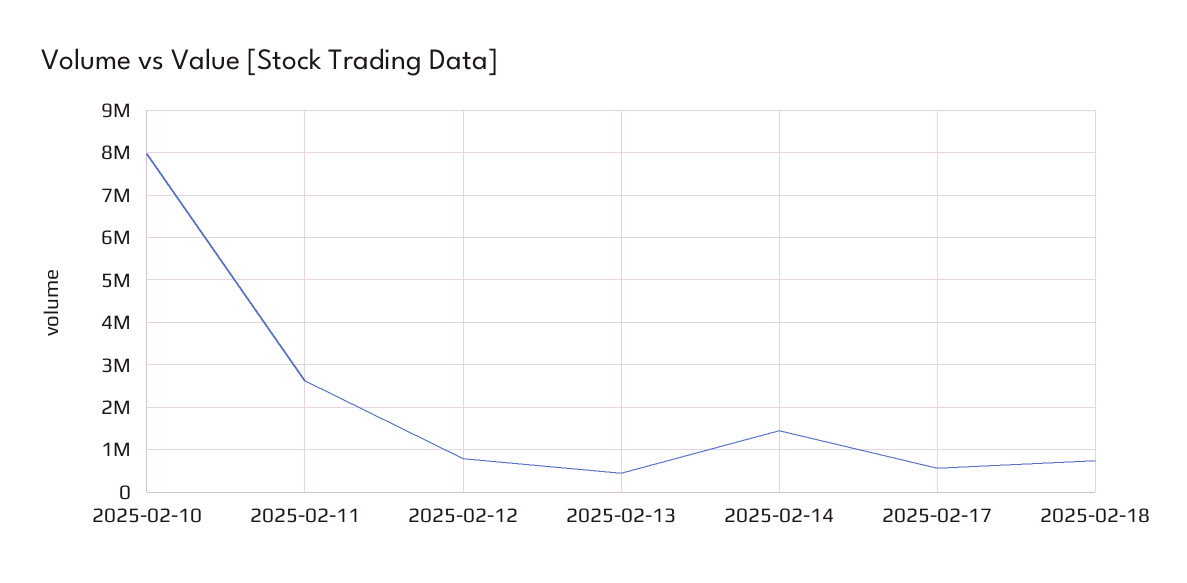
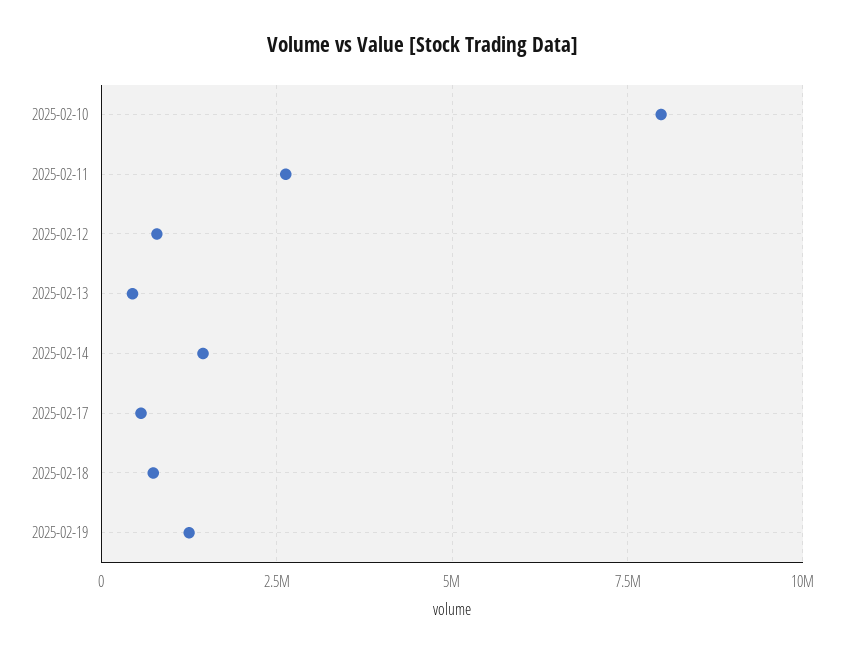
2025-02-19: none -> 1250000

